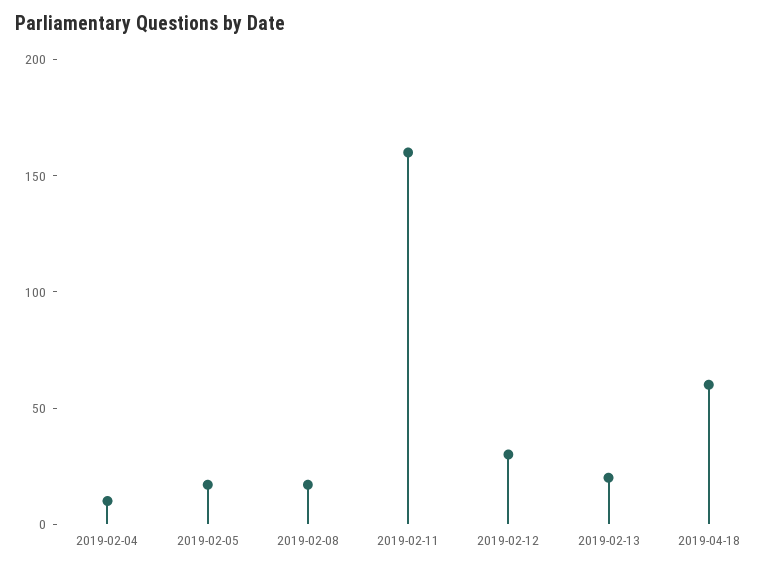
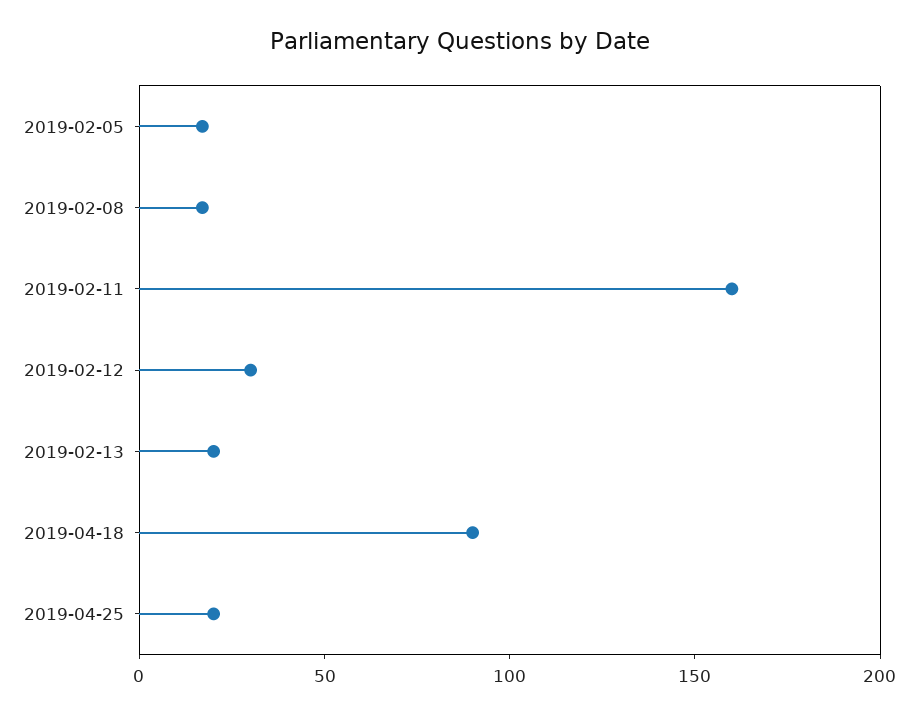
2019-02-04: 10 -> none
2019-04-18: 60 -> 90
2019-04-25: none -> 20

